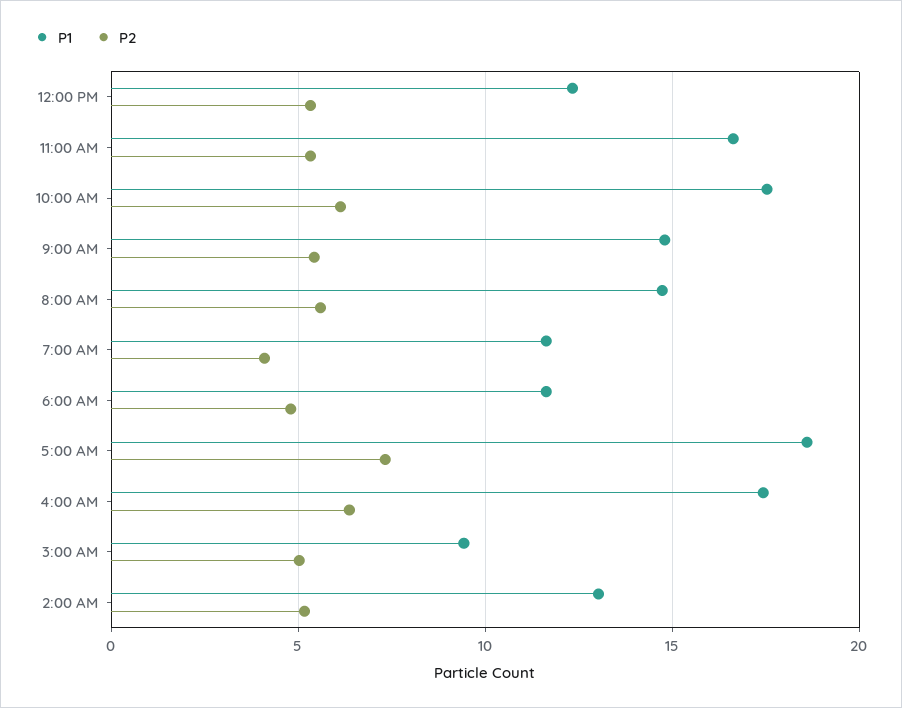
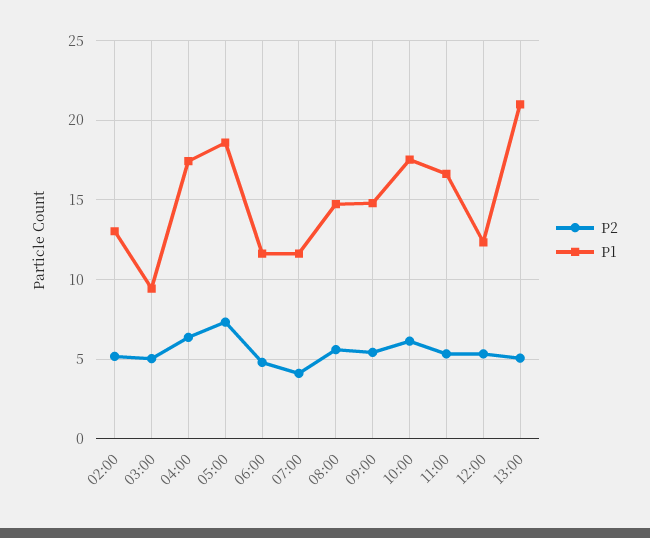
P2, 13:00: none -> 5
P1, 13:00: none -> 21

